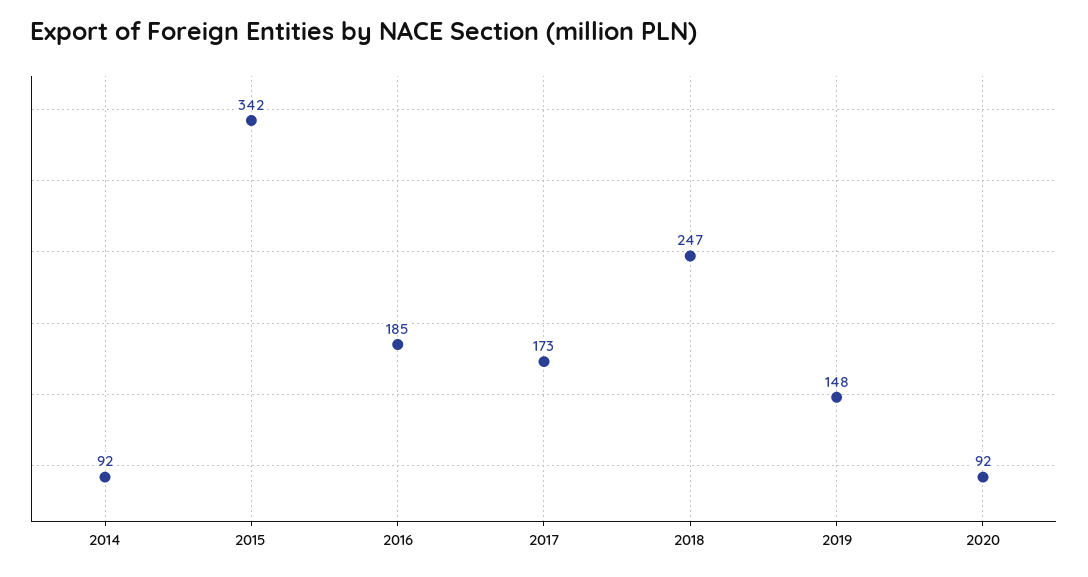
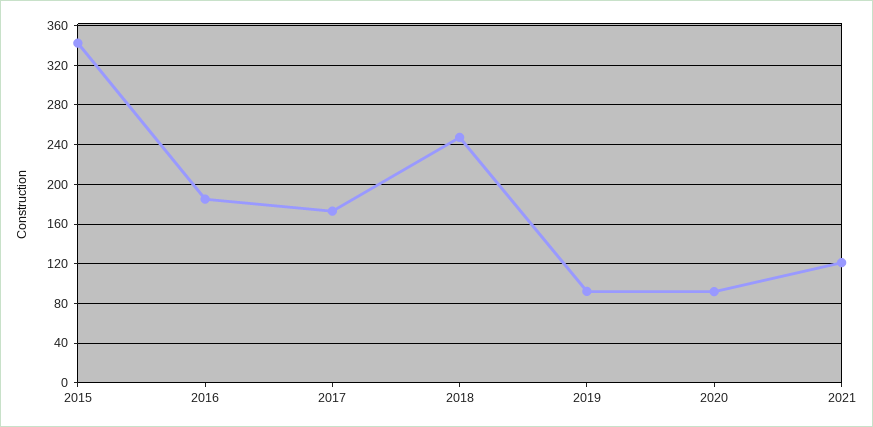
2014: 92 -> none
2019: 148 -> 90
2021: none -> 120

